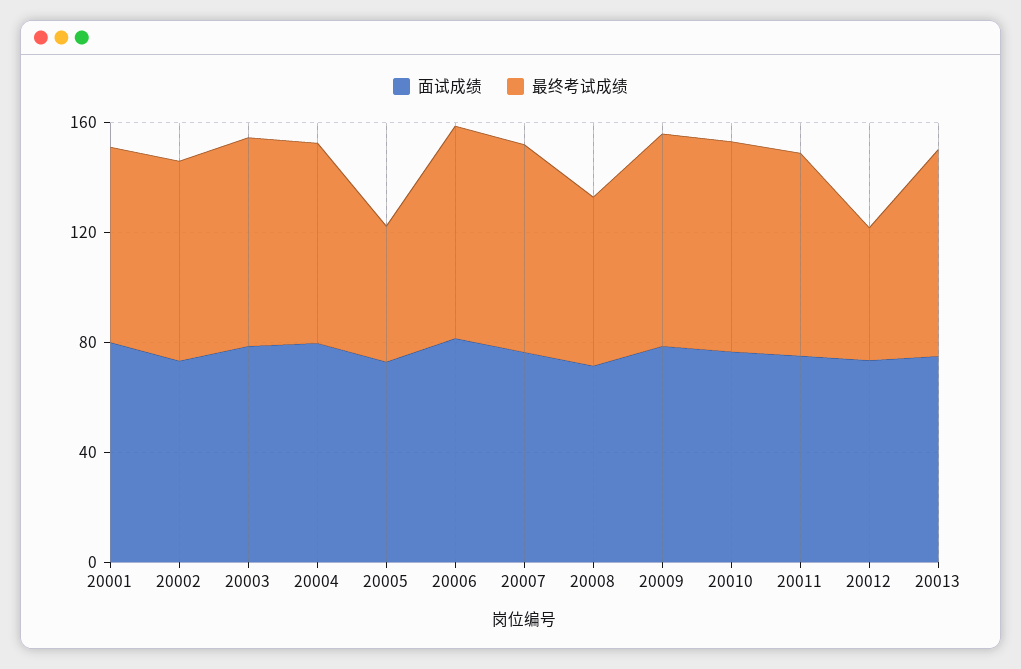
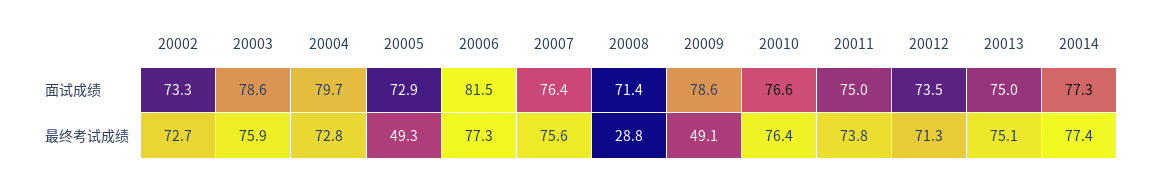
面试成绩, 20001: 80 -> none
最终考试成绩, 20001: 70 -> none
最终考试成绩, 20008: 60 -> 28.8
最终考试成绩, 20009: 80 -> 49.1
最终考试成绩, 20012: 50 -> 71.3
面试成绩, 20014: none -> 77.3
最终考试成绩, 20014: none -> 77.4

